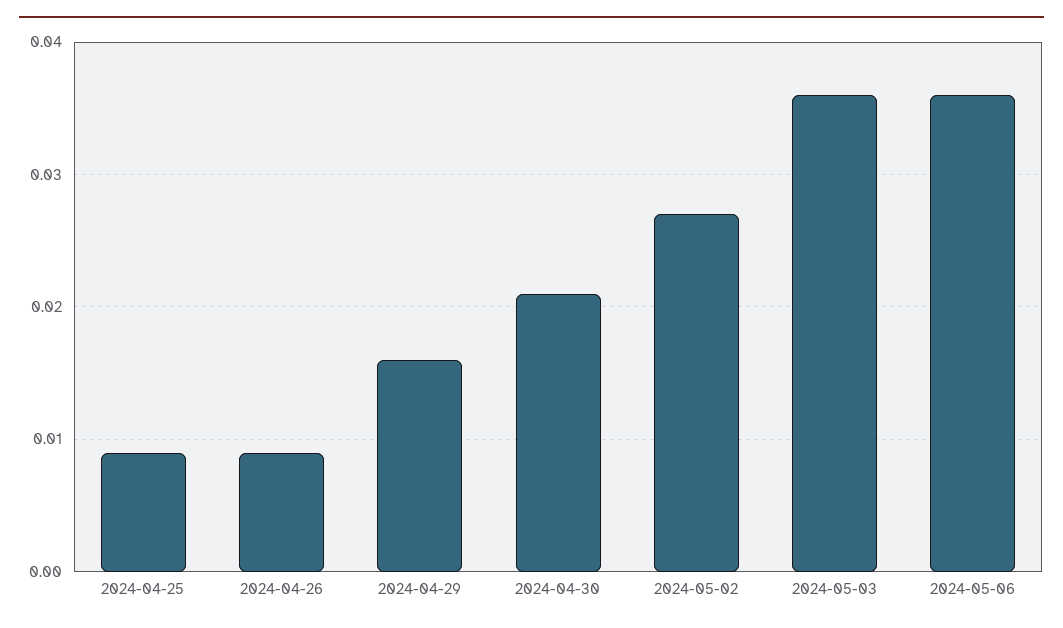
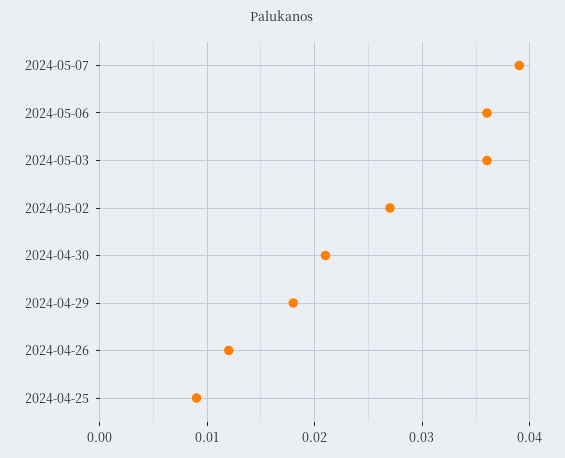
2024-04-26: 0.009 -> 0.012
2024-04-29: 0.016 -> 0.018
2024-05-07: none -> 0.039

